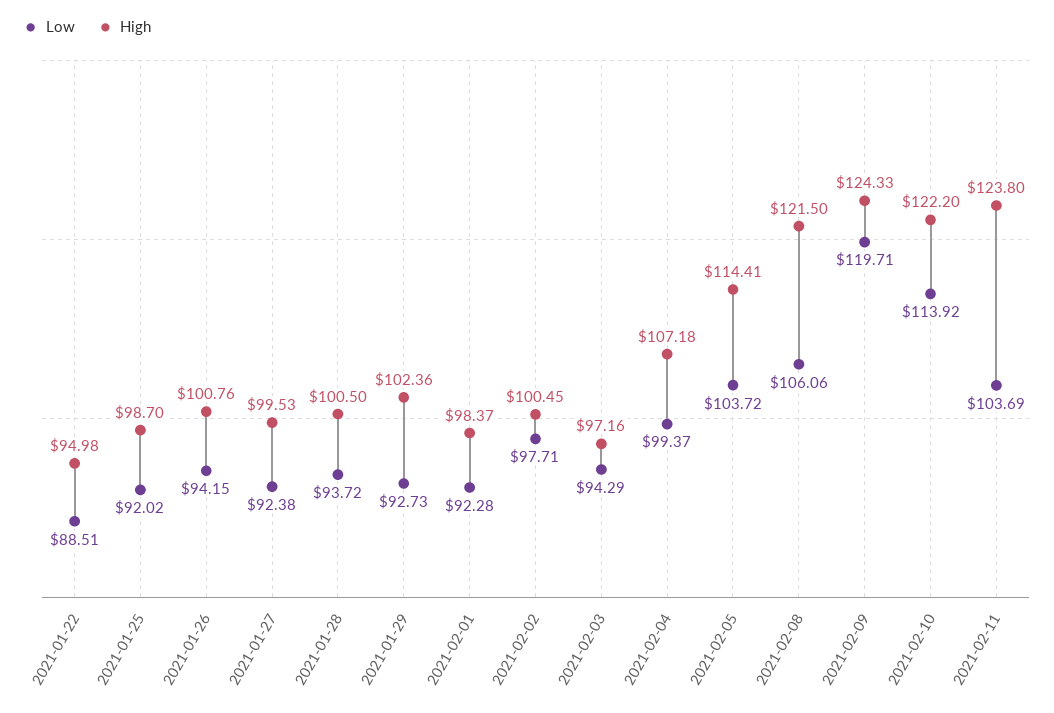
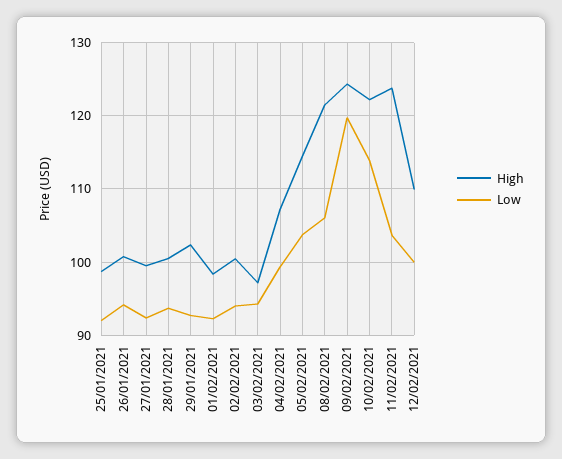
Low, 2021-01-22: 88.51 -> none
High, 2021-01-22: 94.98 -> none
Low, 2021-02-02: 97.71 -> 94
High, 12/02/2021: none -> 110
Low, 12/02/2021: none -> 100

